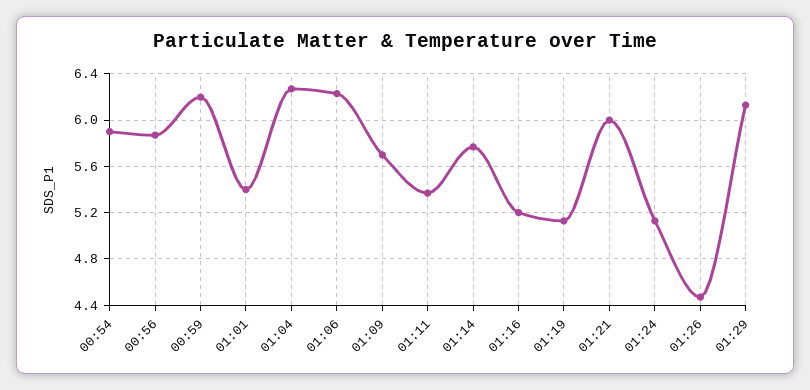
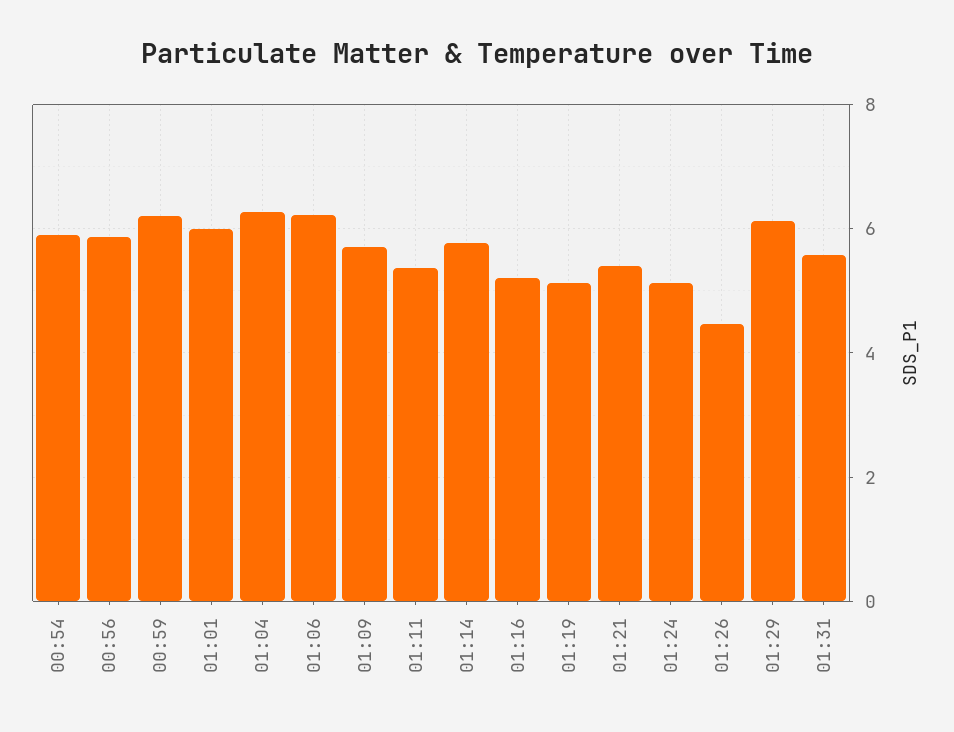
01:01: 5.4 -> 6
01:21: 6 -> 5.4
01:31: none -> 5.6

